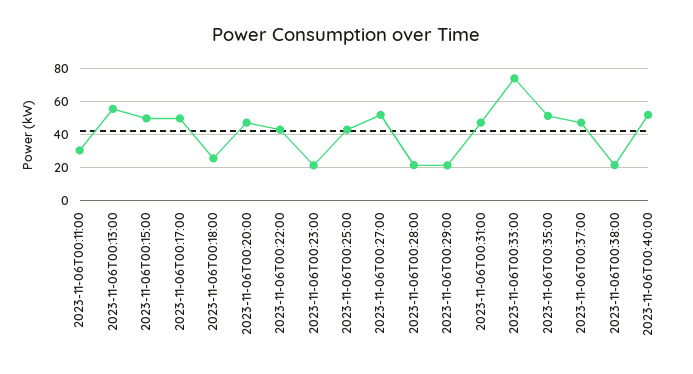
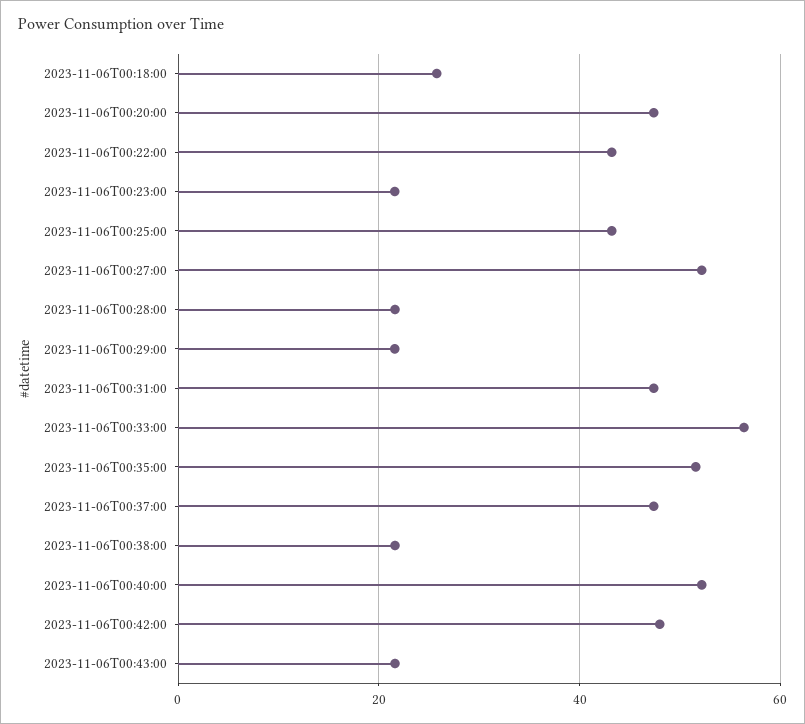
2023-11-06T00:11:00: 30 -> none
2023-11-06T00:13:00: 55 -> none
2023-11-06T00:15:00: 50 -> none
2023-11-06T00:17:00: 50 -> none
2023-11-06T00:33:00: 75 -> 56
2023-11-06T00:42:00: none -> 48
2023-11-06T00:43:00: none -> 22

